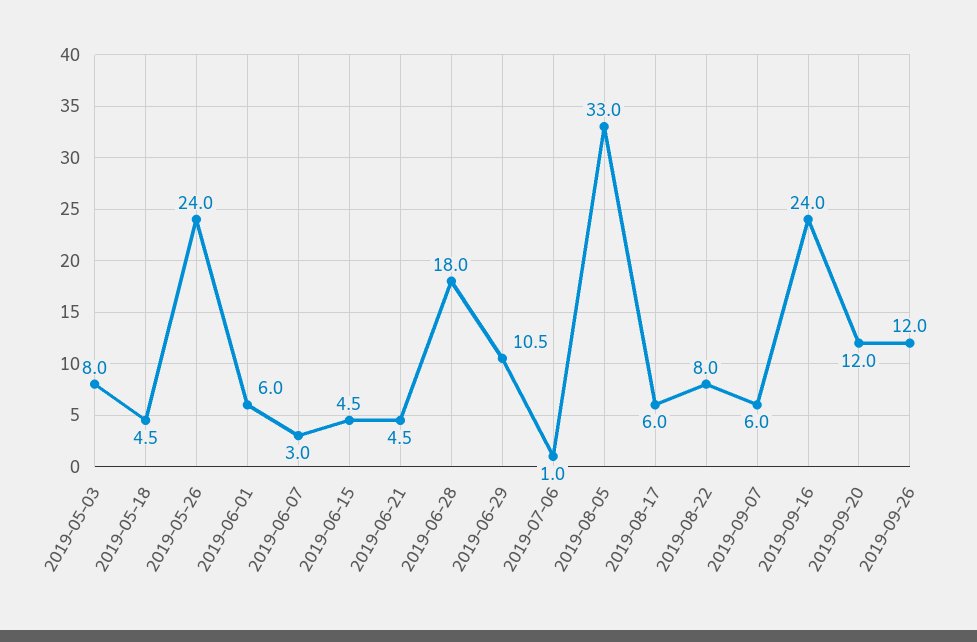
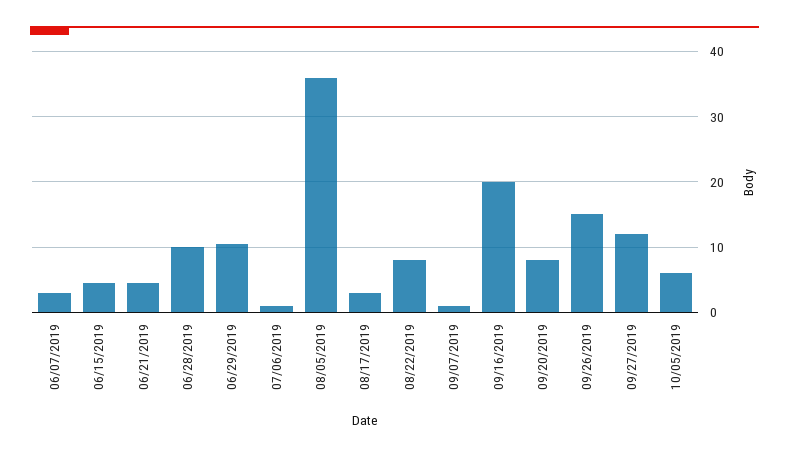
2019-05-03: 8 -> none
2019-05-18: 4.5 -> none
2019-05-26: 24 -> none
2019-06-01: 6 -> none
2019-06-28: 18 -> 10
2019-08-05: 33 -> 36
2019-08-17: 6 -> 3
2019-09-07: 6 -> 1
2019-09-16: 24 -> 20
2019-09-20: 12 -> 8
2019-09-26: 12 -> 15
09/27/2019: none -> 12
10/05/2019: none -> 6

